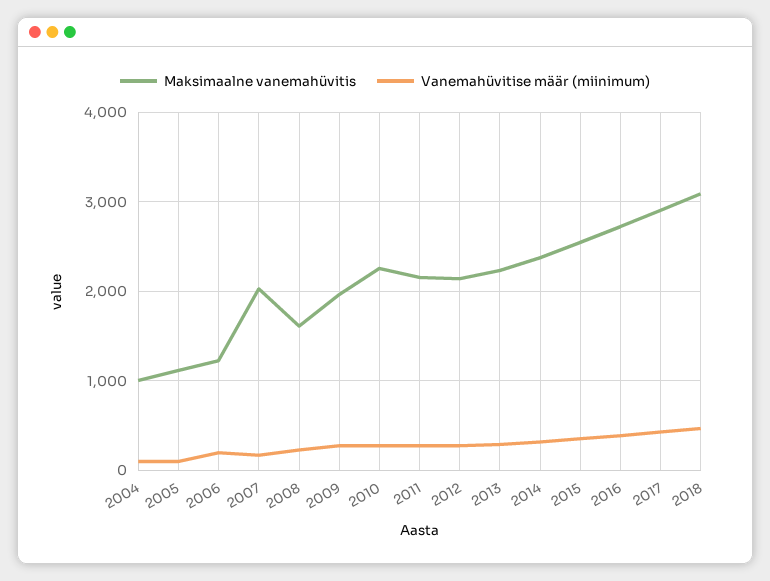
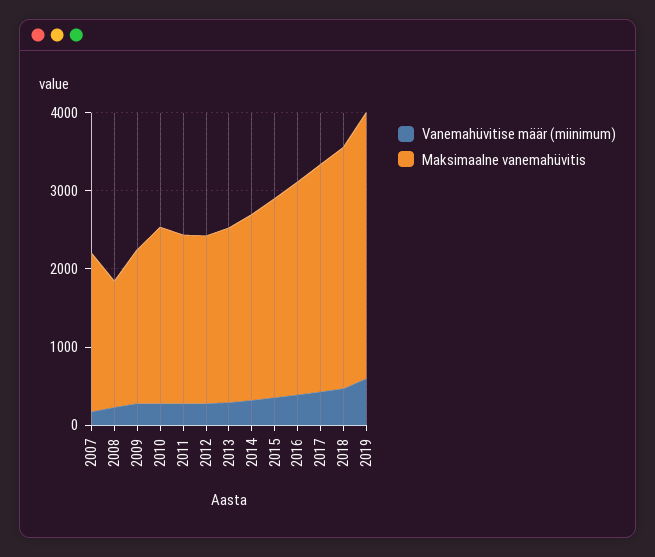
Maksimaalne vanemahüvitis, 2004: 1000 -> none
Vanemahüvitise määr (miinimum), 2004: 100 -> none
Maksimaalne vanemahüvitis, 2005: 1100 -> none
Vanemahüvitise määr (miinimum), 2005: 100 -> none
Maksimaalne vanemahüvitis, 2006: 1200 -> none
Vanemahüvitise määr (miinimum), 2006: 200 -> none
Vanemahüvitise määr (miinimum), 2019: none -> 600
Maksimaalne vanemahüvitis, 2019: none -> 3400

